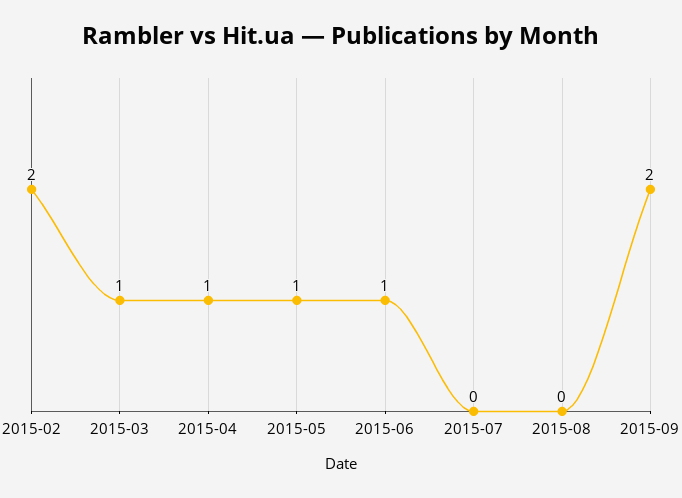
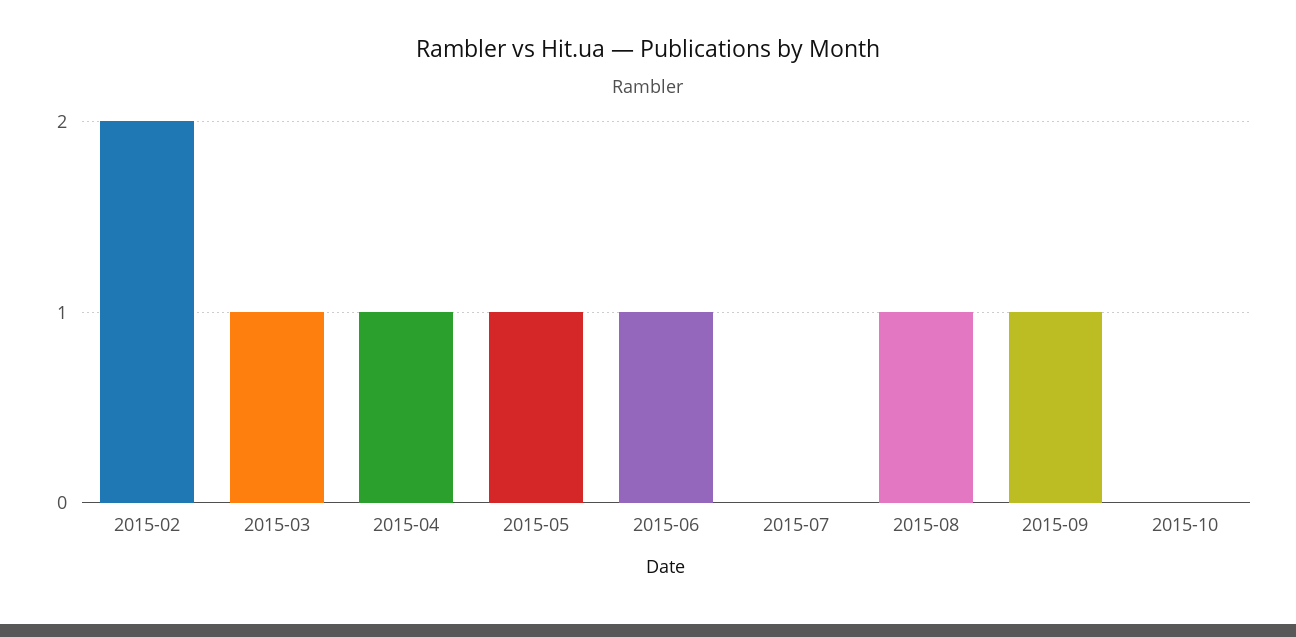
2015-08: 0 -> 1
2015-09: 2 -> 1
2015-10: none -> 0

